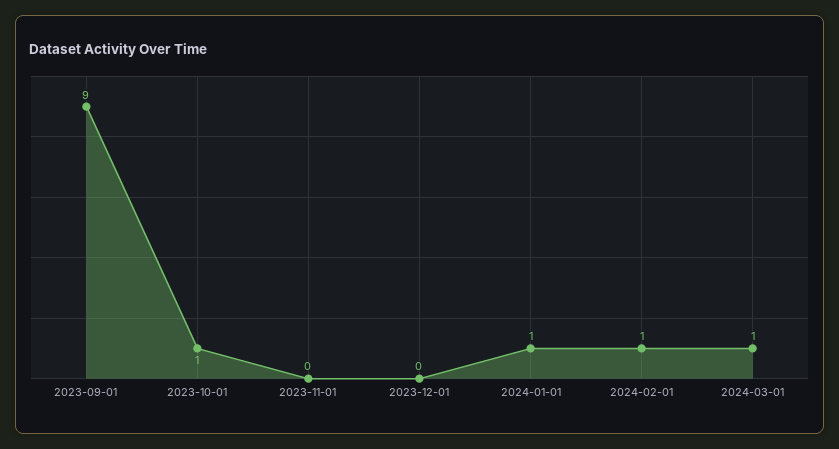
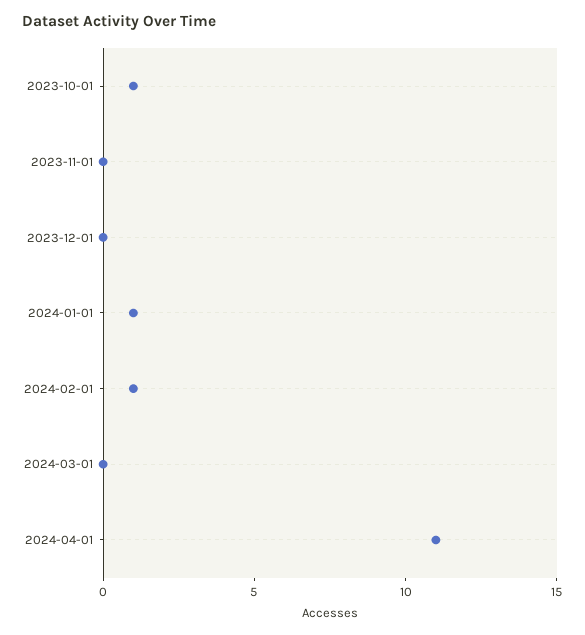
2023-09-01: 9 -> none
2024-03-01: 1 -> 0
2024-04-01: none -> 11

